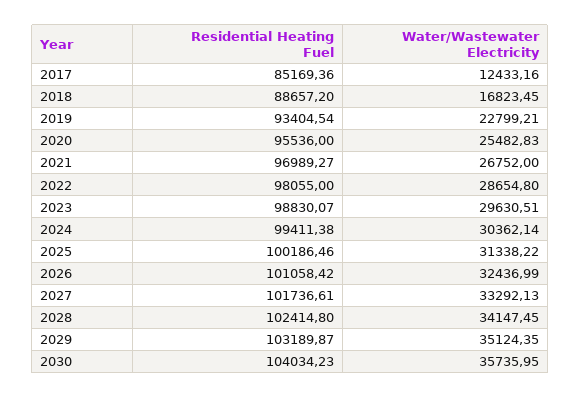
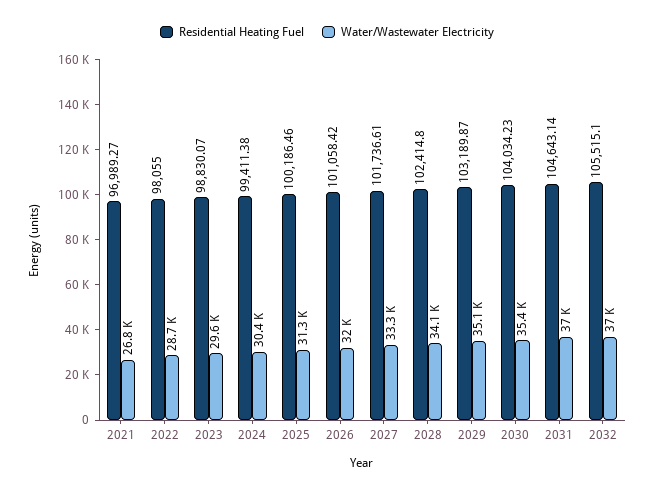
Residential Heating Fuel, 2017: 85169.36 -> none
Water/Wastewater Electricity, 2017: 12433.16 -> none
Residential Heating Fuel, 2018: 88657.2 -> none
Water/Wastewater Electricity, 2018: 16823.45 -> none
Residential Heating Fuel, 2019: 93404.54 -> none
Water/Wastewater Electricity, 2019: 22799.21 -> none
Residential Heating Fuel, 2020: 95536 -> none
Water/Wastewater Electricity, 2020: 25482.83 -> none
Water/Wastewater Electricity, 2026: 32436.99 -> 32000
Water/Wastewater Electricity, 2030: 35735.95 -> 35400
Residential Heating Fuel, 2031: none -> 104643.14
Water/Wastewater Electricity, 2031: none -> 37000
Residential Heating Fuel, 2032: none -> 105515.1
Water/Wastewater Electricity, 2032: none -> 37000

